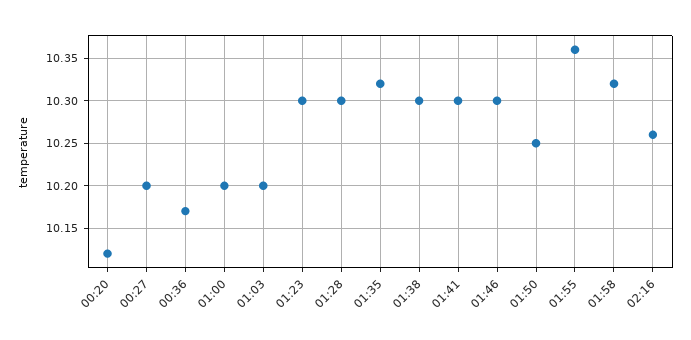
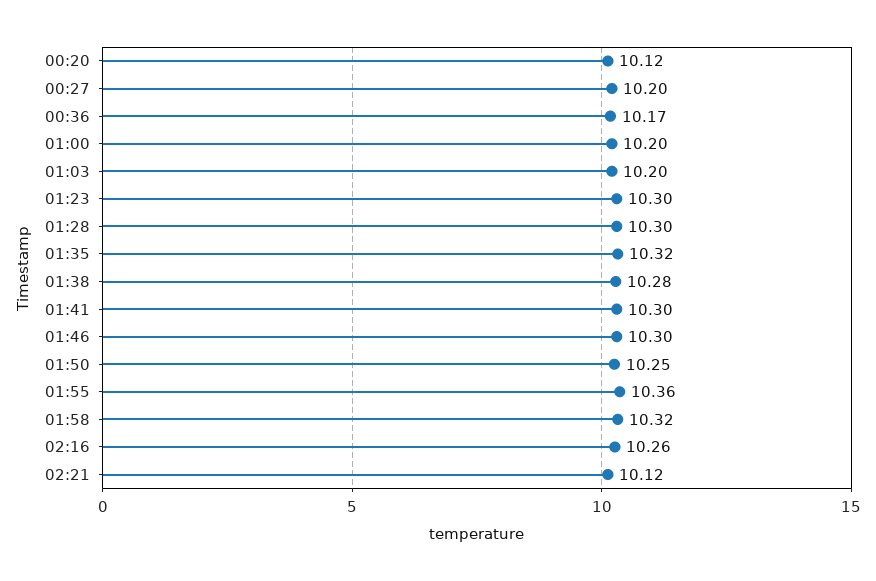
01:38: 10.3 -> 10.28
02:21: none -> 10.12

